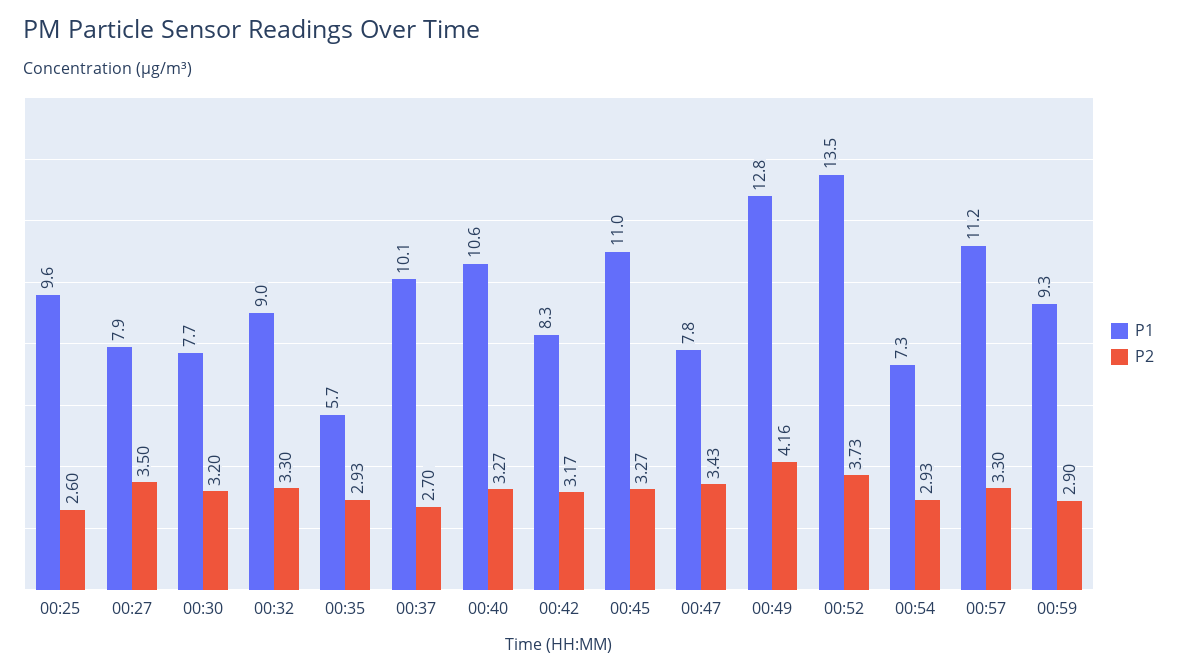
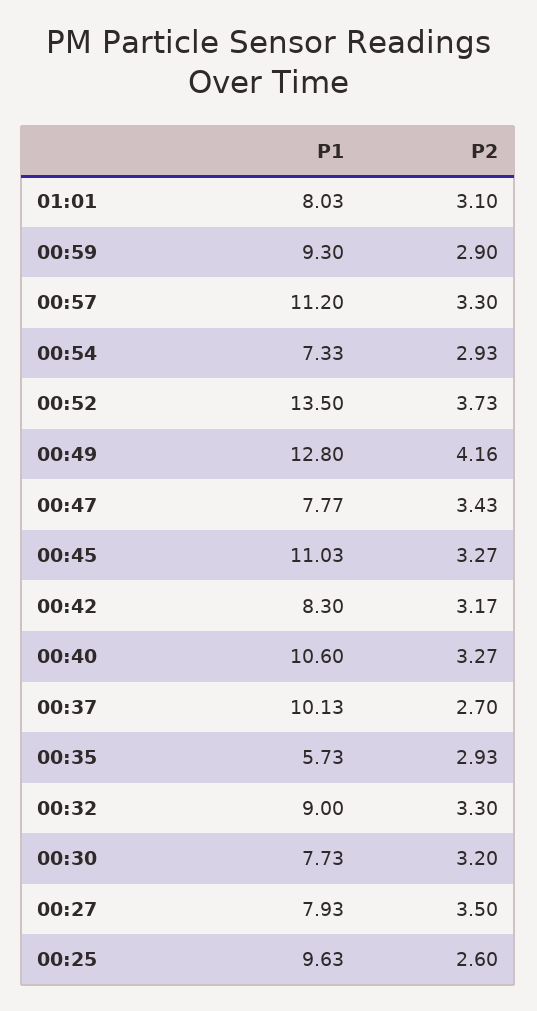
P1, 01:01: none -> 8.03
P2, 01:01: none -> 3.1

